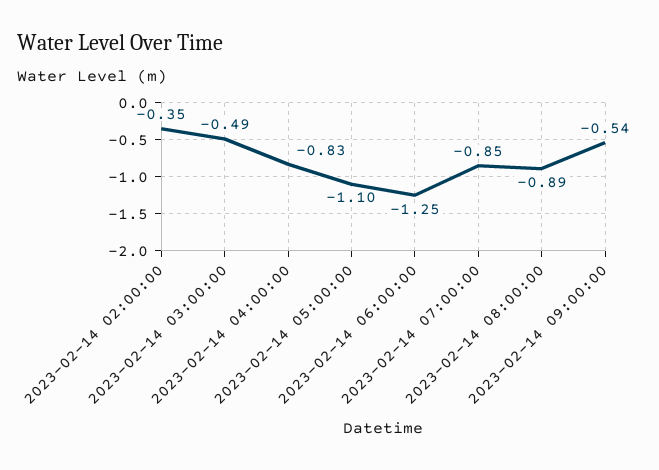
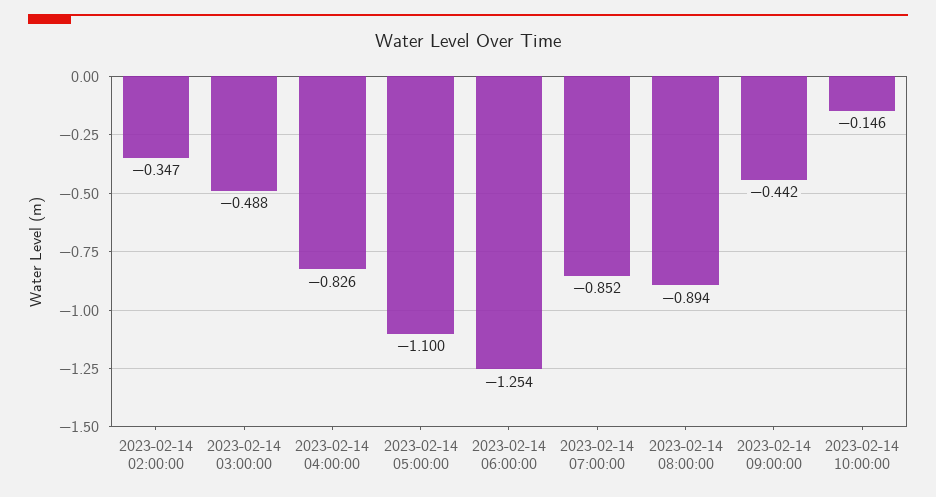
2023-02-14 09:00:00: -0.54 -> -0.442
2023-02-14 10:00:00: none -> -0.146

